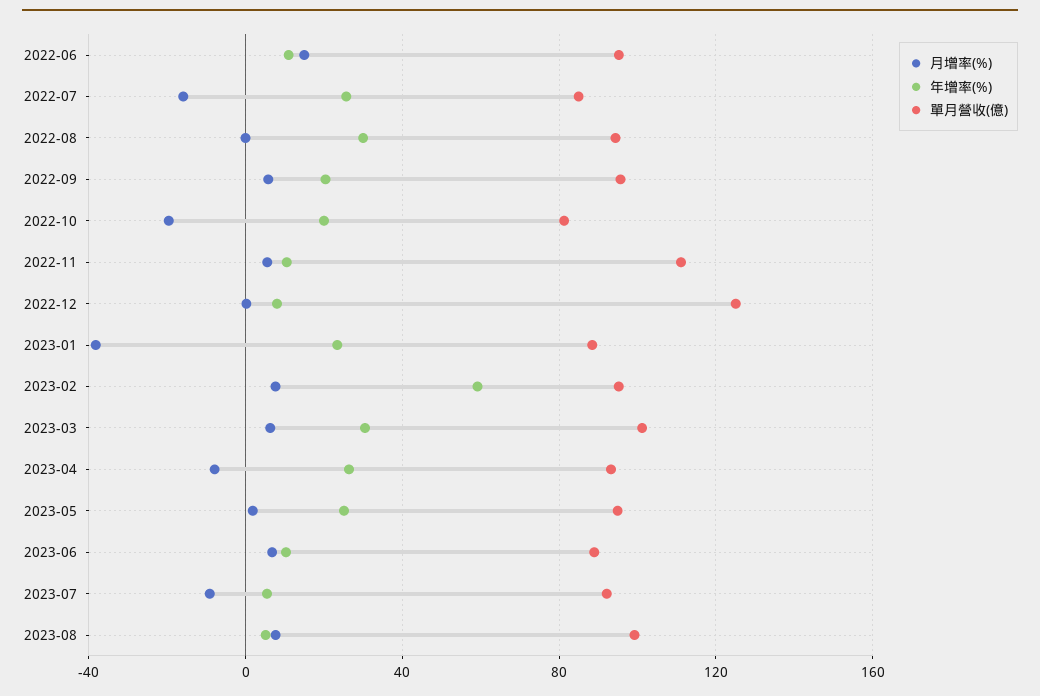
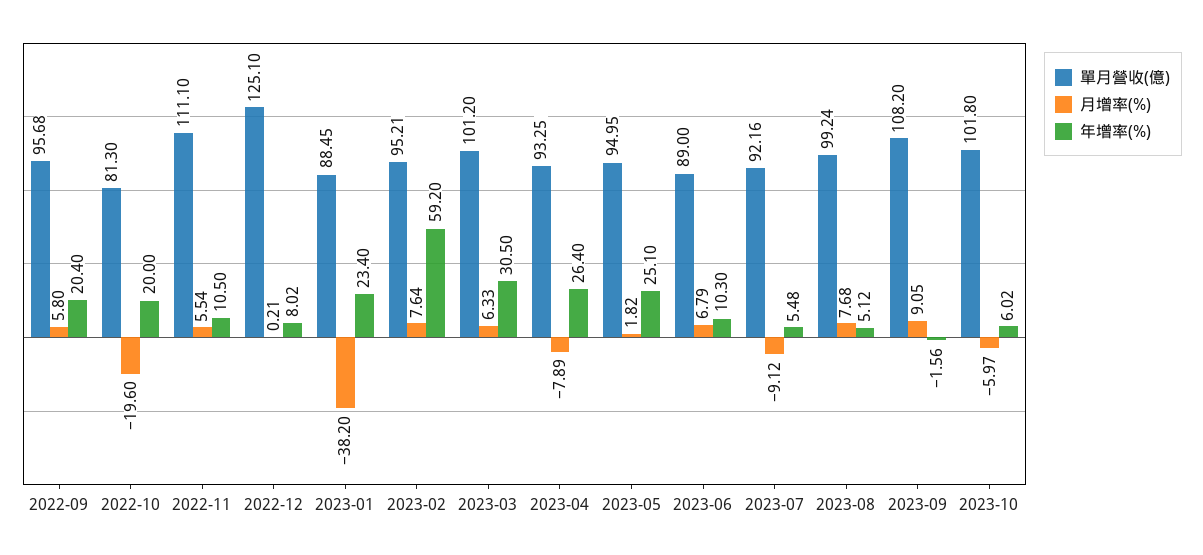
月增率(%), 2022-06: 15 -> none
年增率(%), 2022-06: 10 -> none
單月營收(億), 2022-06: 95 -> none
月增率(%), 2022-07: -15 -> none
年增率(%), 2022-07: 25 -> none
單月營收(億), 2022-07: 85 -> none
月增率(%), 2022-08: 0 -> none
年增率(%), 2022-08: 30 -> none
單月營收(億), 2022-08: 95 -> none
單月營收(億), 2023-09: none -> 108.2
月增率(%), 2023-09: none -> 9.05
年增率(%), 2023-09: none -> -1.56
單月營收(億), 2023-10: none -> 101.8
月增率(%), 2023-10: none -> -5.97
年增率(%), 2023-10: none -> 6.02

